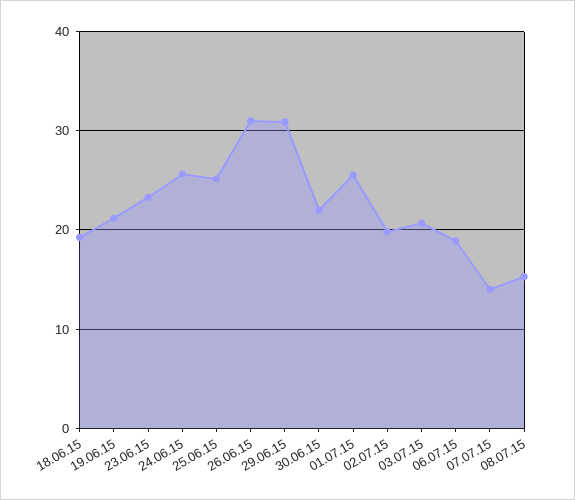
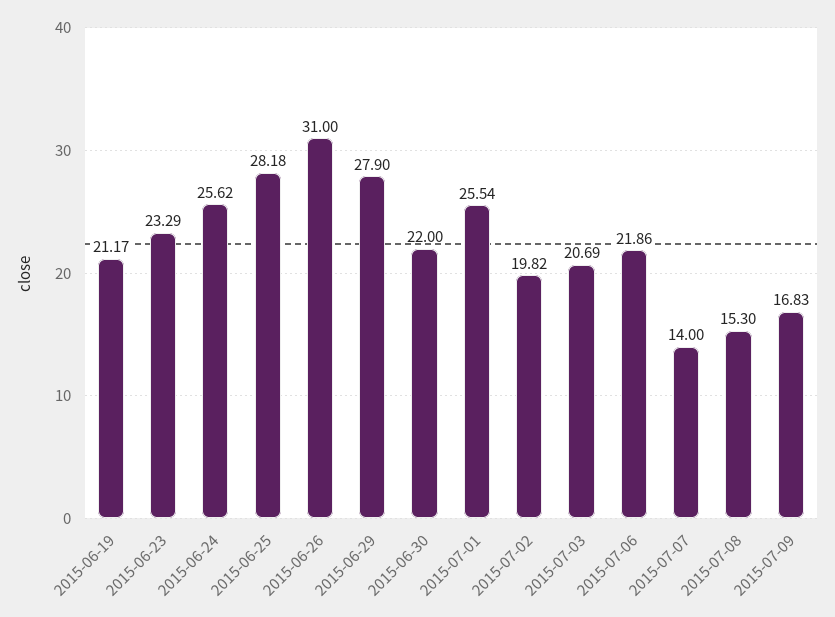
18.06.15: 19 -> none
25.06.15: 25 -> 28.18
29.06.15: 31 -> 27.9
06.07.15: 19 -> 21.86
2015-07-09: none -> 16.83

